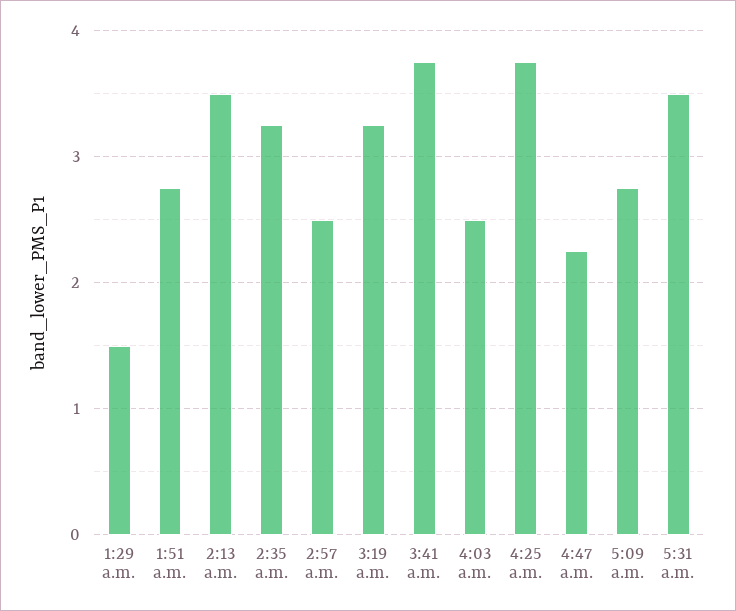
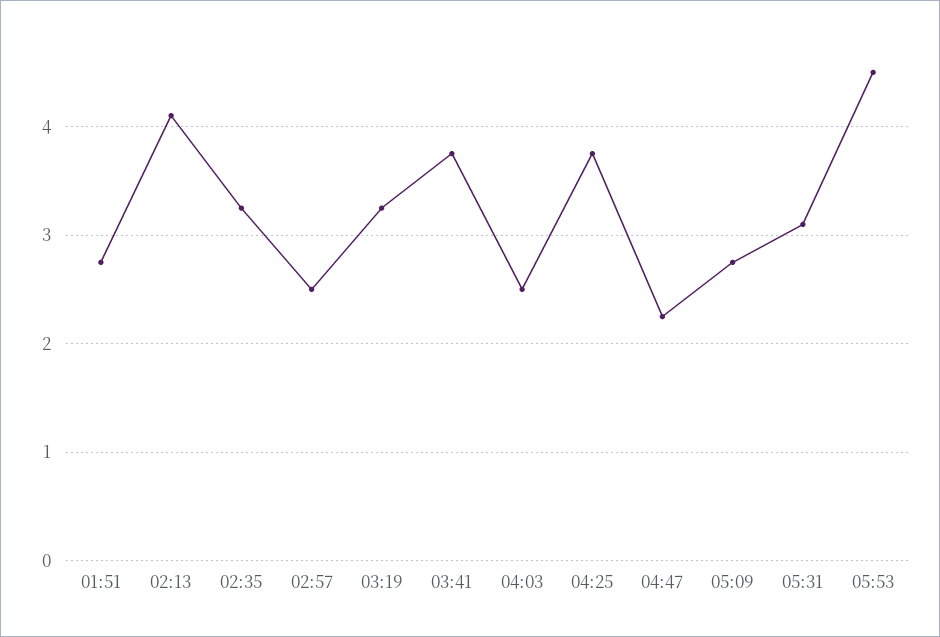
1:29 a.m.: 1.5 -> none
2:13 a.m.: 3.5 -> 4.1
5:31 a.m.: 3.5 -> 3.1
05:53: none -> 4.5

